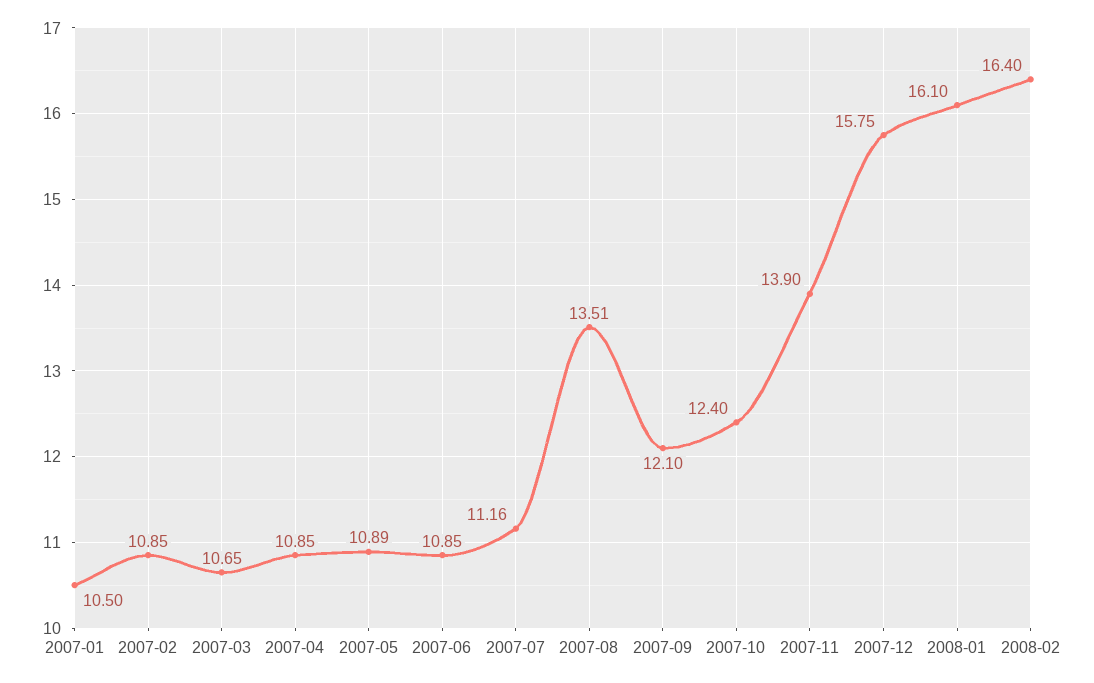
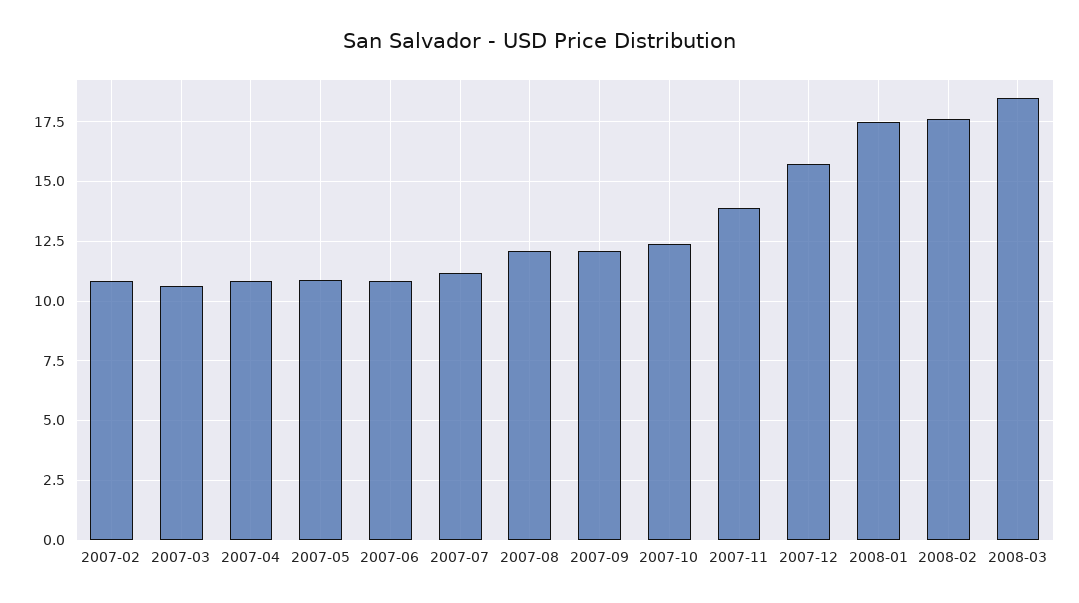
2007-01: 10.5 -> none
2007-08: 13.51 -> 12
2008-01: 16.1 -> 17.5
2008-02: 16.4 -> 17.5
2008-03: none -> 18.5

